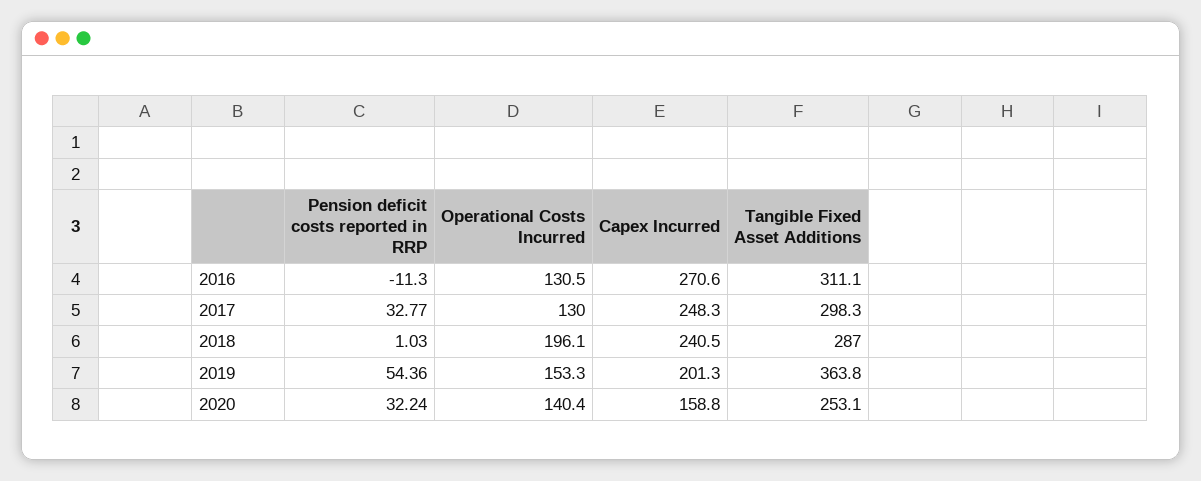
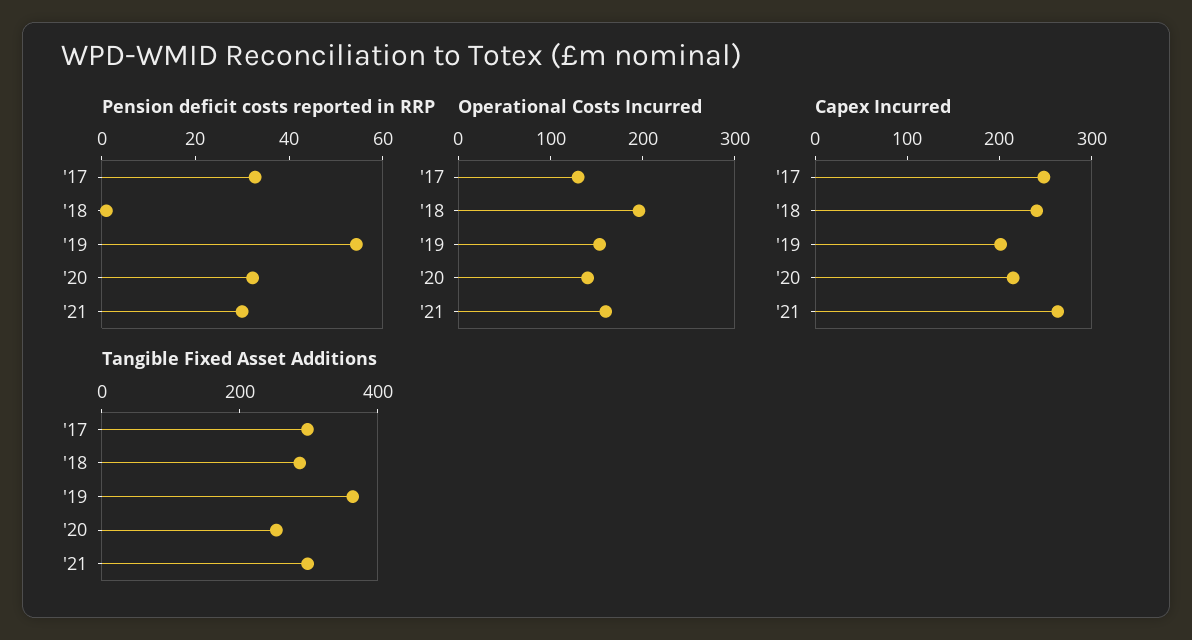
Pension deficit costs reported in RRP, 2016: -11.3 -> none
Operational Costs Incurred, 2016: 130.5 -> none
Capex Incurred, 2016: 270.6 -> none
Tangible Fixed Asset Additions, 2016: 311.1 -> none
Capex Incurred, 2020: 158.8 -> 220
Pension deficit costs reported in RRP, '21: none -> 30
Operational Costs Incurred, '21: none -> 160
Capex Incurred, '21: none -> 260
Tangible Fixed Asset Additions, '21: none -> 300

